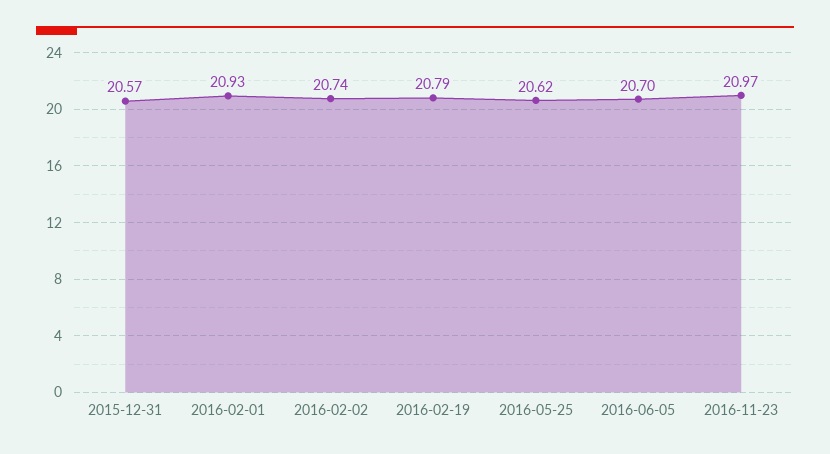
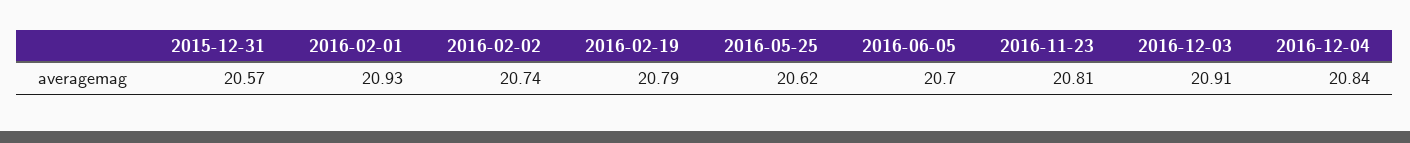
2016-11-23: 20.97 -> 20.81
2016-12-03: none -> 20.91
2016-12-04: none -> 20.84

